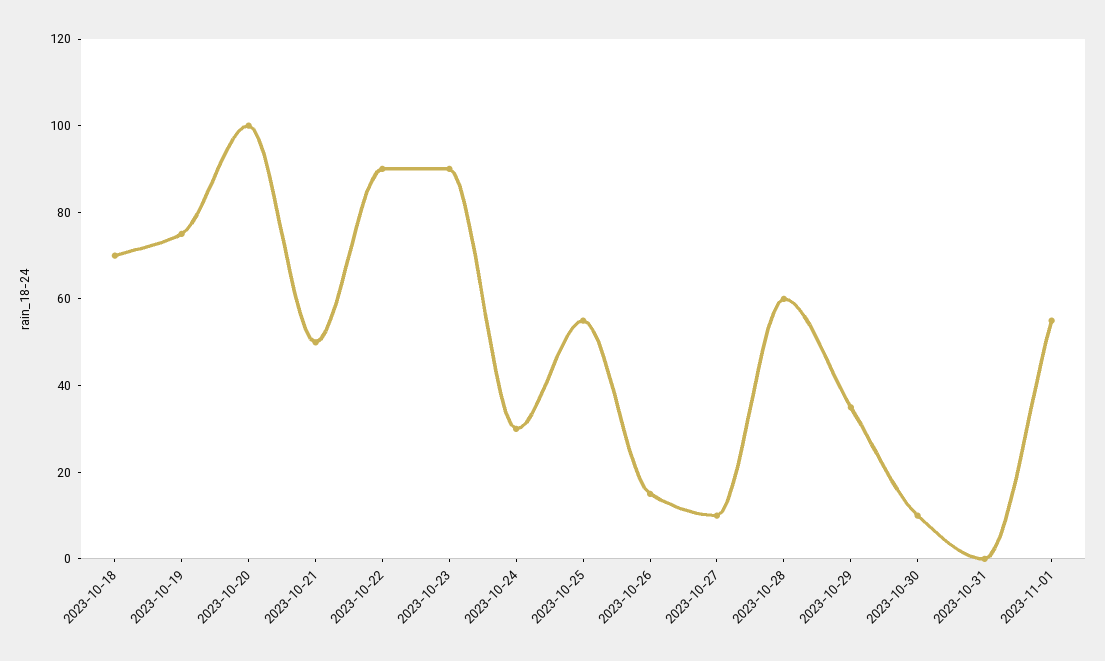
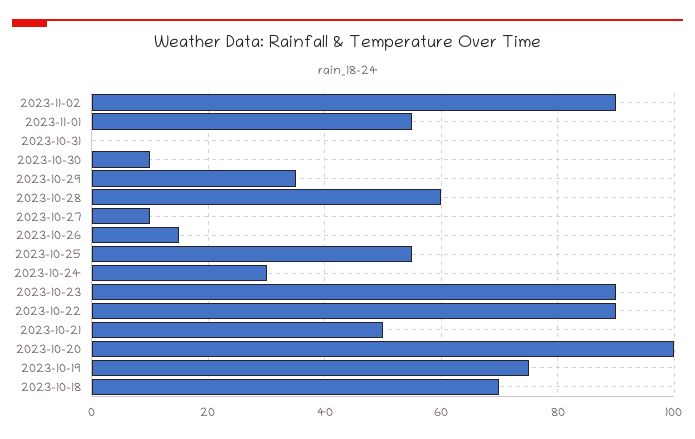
2023-11-02: none -> 90

